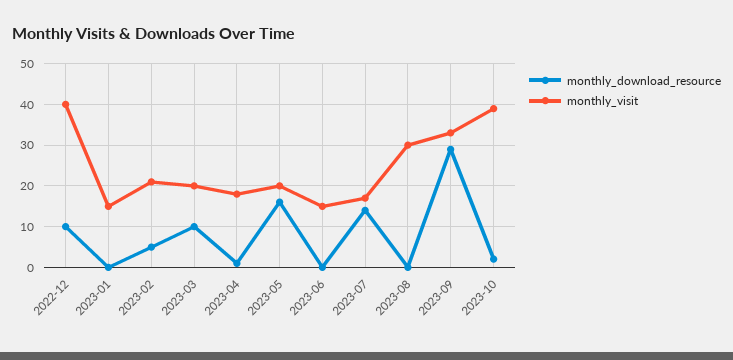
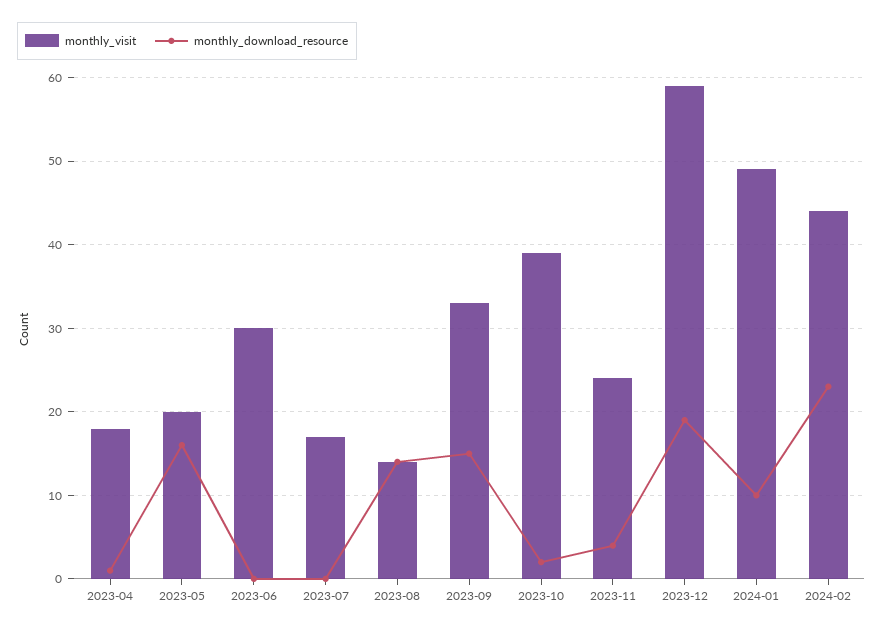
monthly_download_resource, 2022-12: 10 -> none
monthly_visit, 2022-12: 40 -> none
monthly_download_resource, 2023-01: 0 -> none
monthly_visit, 2023-01: 15 -> none
monthly_download_resource, 2023-02: 5 -> none
monthly_visit, 2023-02: 20 -> none
monthly_download_resource, 2023-03: 10 -> none
monthly_visit, 2023-03: 20 -> none
monthly_visit, 2023-06: 15 -> 30
monthly_download_resource, 2023-07: 15 -> 0
monthly_download_resource, 2023-08: 0 -> 14
monthly_visit, 2023-08: 30 -> 14
monthly_download_resource, 2023-09: 30 -> 15
monthly_visit, 2023-11: none -> 24
monthly_download_resource, 2023-11: none -> 4
monthly_visit, 2023-12: none -> 59
monthly_download_resource, 2023-12: none -> 19
monthly_visit, 2024-01: none -> 49
monthly_download_resource, 2024-01: none -> 10
monthly_visit, 2024-02: none -> 44
monthly_download_resource, 2024-02: none -> 23

